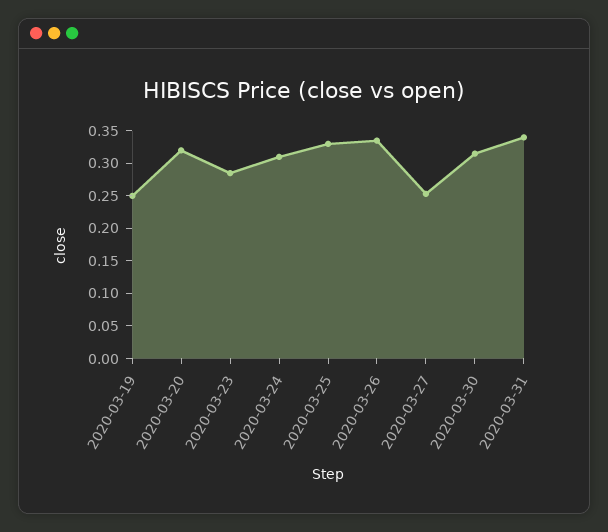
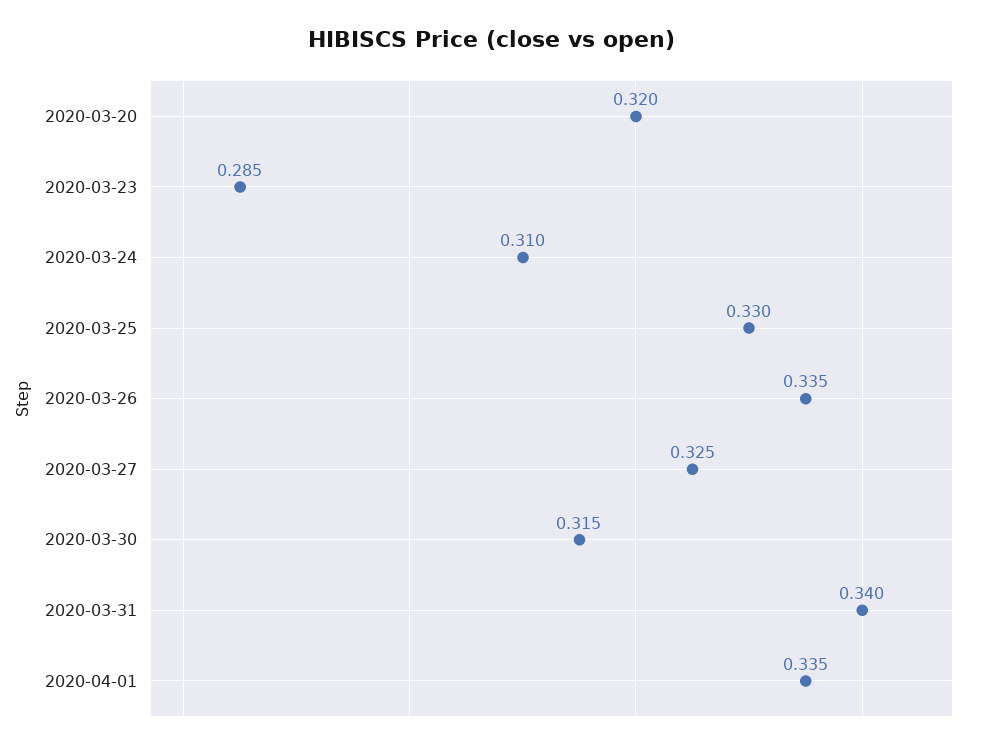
2020-03-19: 0.25 -> none
2020-03-27: 0.25 -> 0.325
2020-04-01: none -> 0.335

